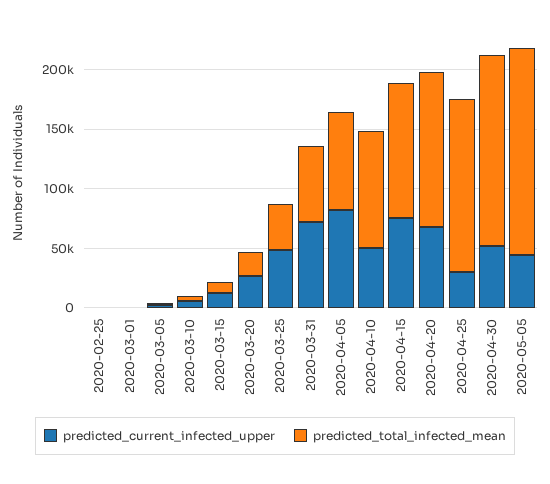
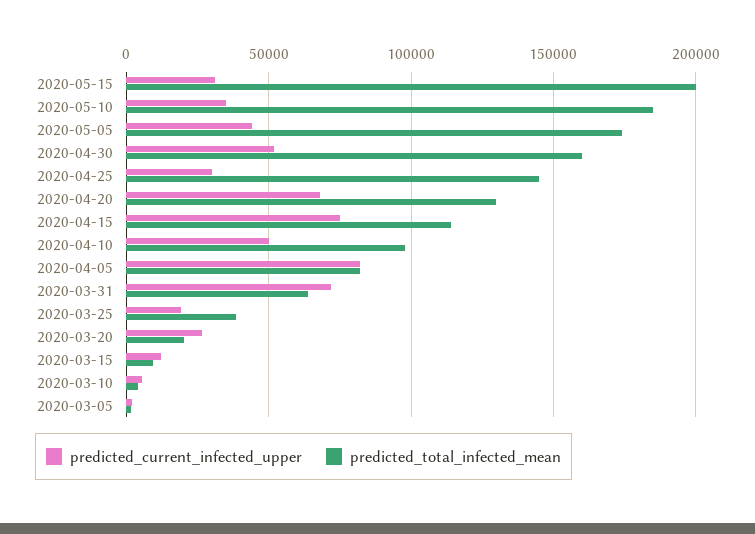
predicted_current_infected_upper, 2020-02-25: 0 -> none
predicted_total_infected_mean, 2020-02-25: 0 -> none
predicted_current_infected_upper, 2020-03-01: 0 -> none
predicted_total_infected_mean, 2020-03-01: 0 -> none
predicted_current_infected_upper, 2020-03-25: 50000 -> 20000
predicted_current_infected_upper, 2020-05-15: none -> 30000
predicted_total_infected_mean, 2020-05-15: none -> 200000
predicted_current_infected_upper, 2020-05-10: none -> 35000
predicted_total_infected_mean, 2020-05-10: none -> 185000

